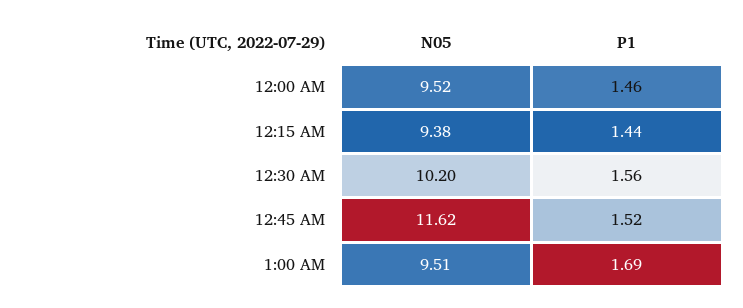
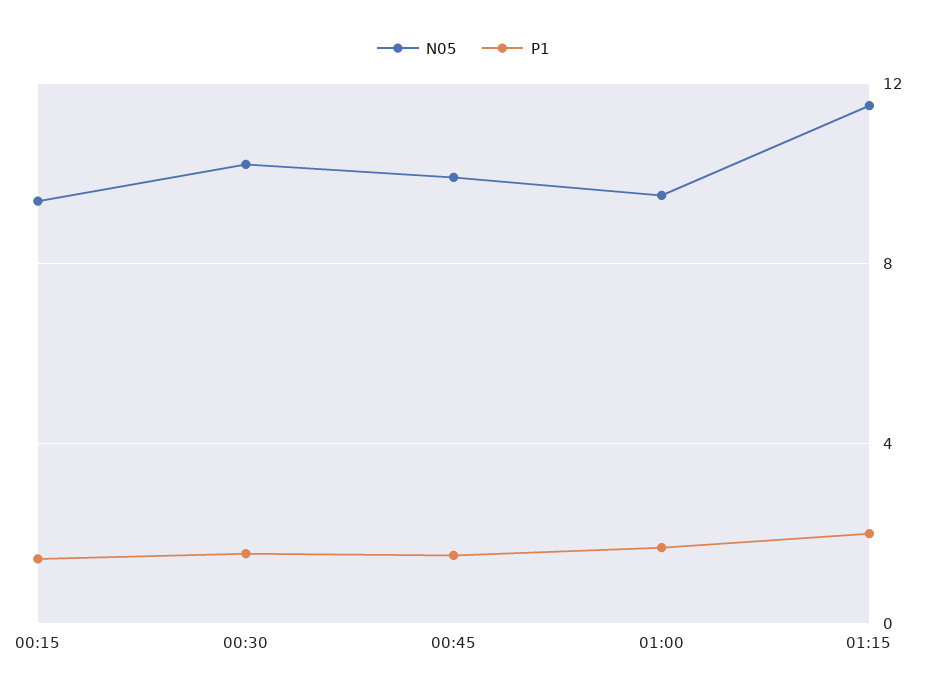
N05, 12:00 AM: 9.52 -> none
P1, 12:00 AM: 1.46 -> none
N05, 12:45 AM: 11.62 -> 10
N05, 01:15: none -> 11.5
P1, 01:15: none -> 2

